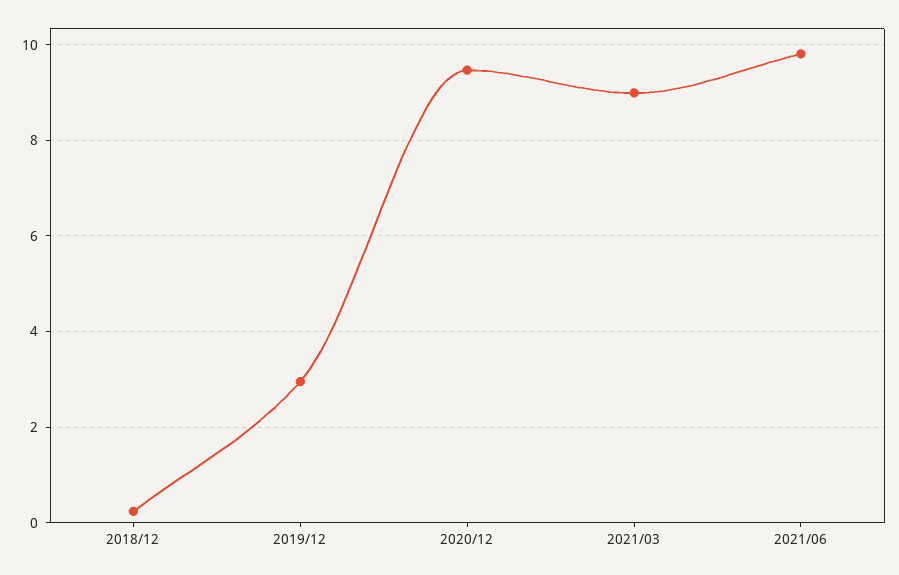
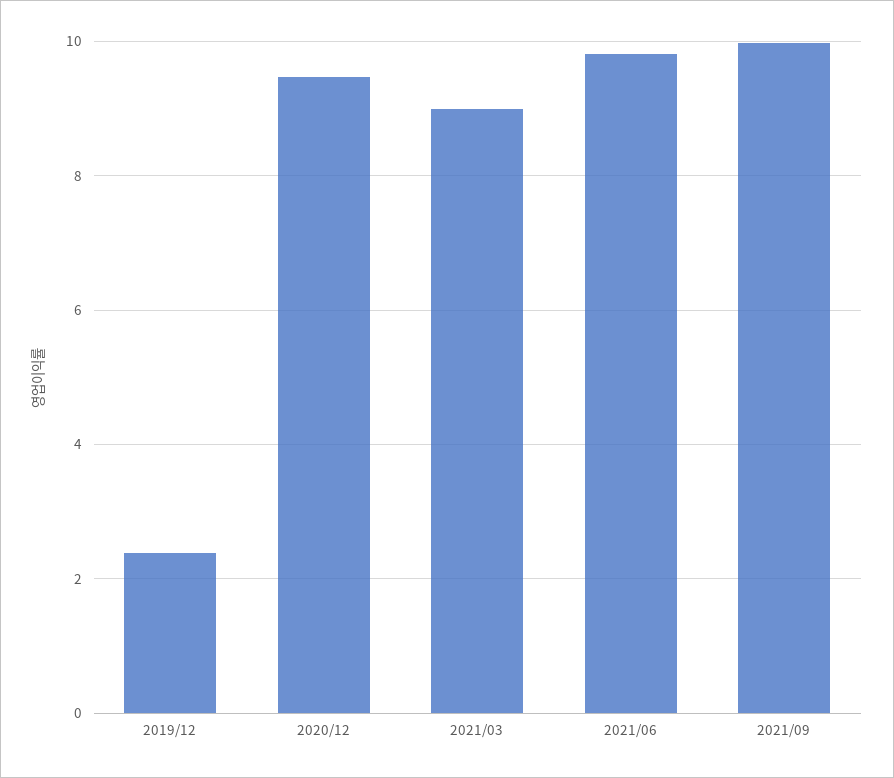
2018/12: 0.2 -> none
2019/12: 3 -> 2.4
2021/09: none -> 10

